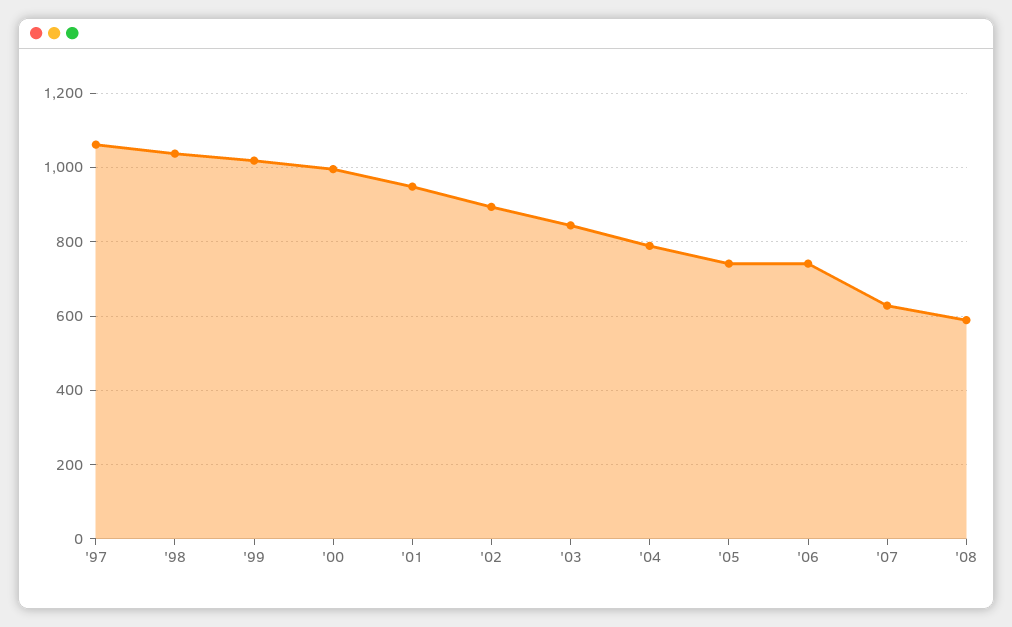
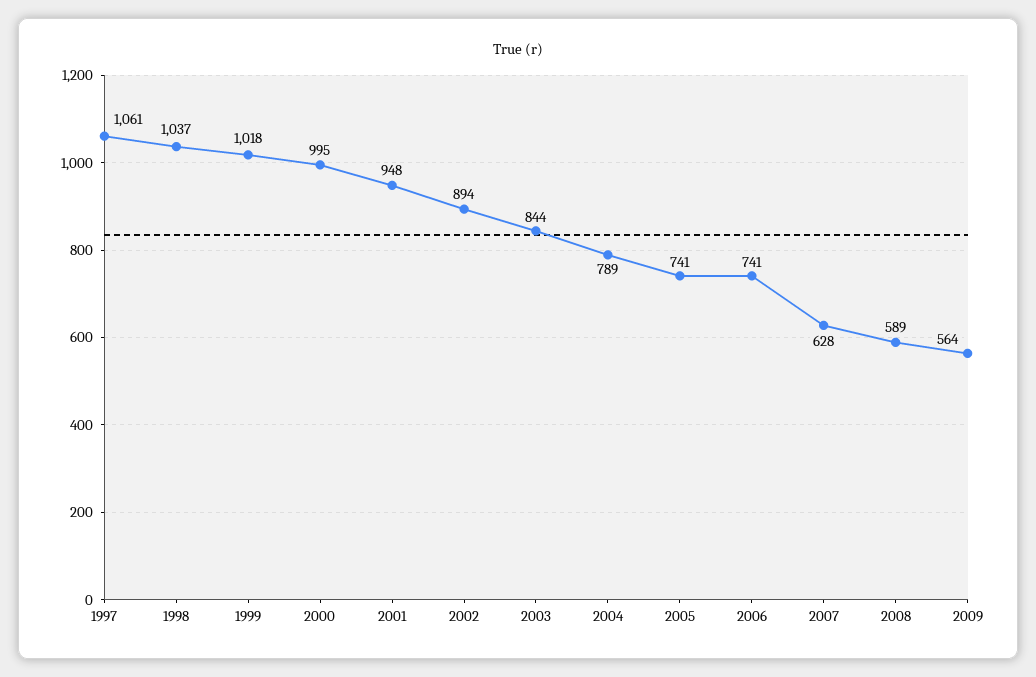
2009: none -> 564

